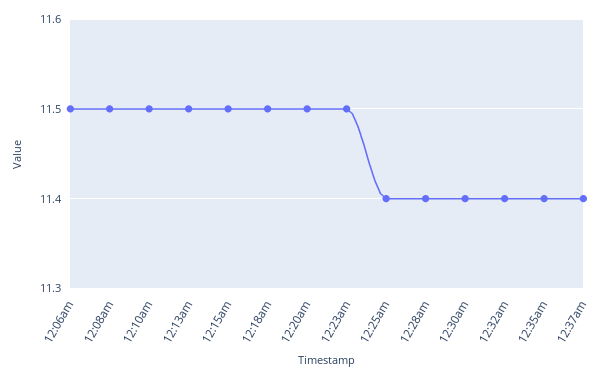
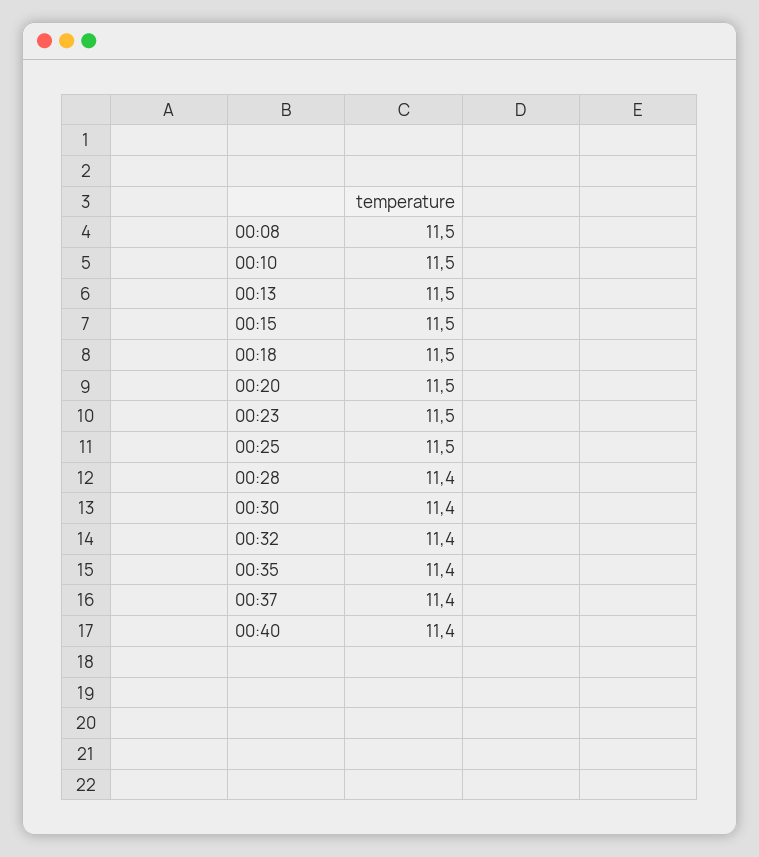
12:06am: 11.5 -> none
12:25am: 11.4 -> 11.5
00:40: none -> 11.4

